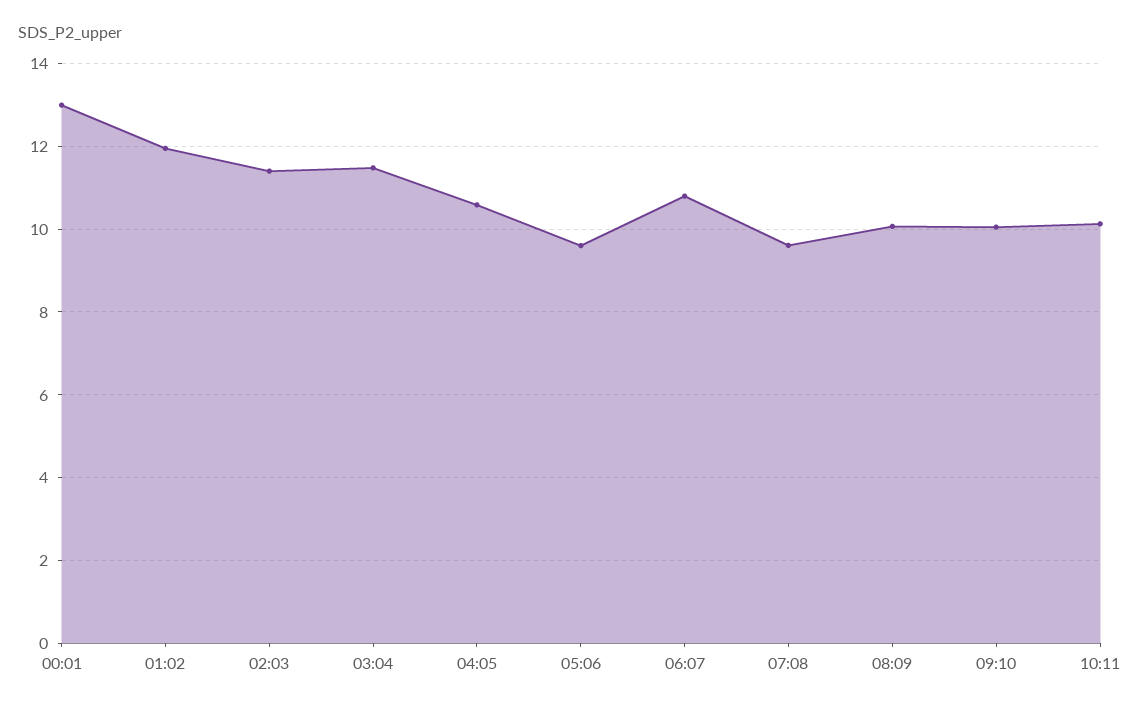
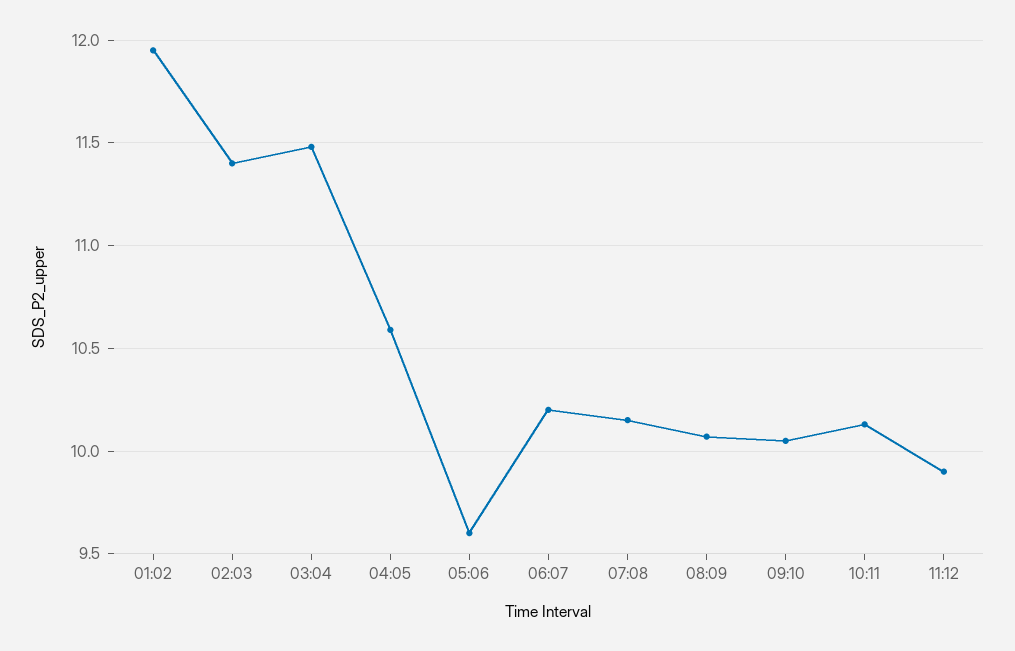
00:01: 13 -> none
06:07: 10.8 -> 10.2
07:08: 9.6 -> 10.15
11:12: none -> 9.9

